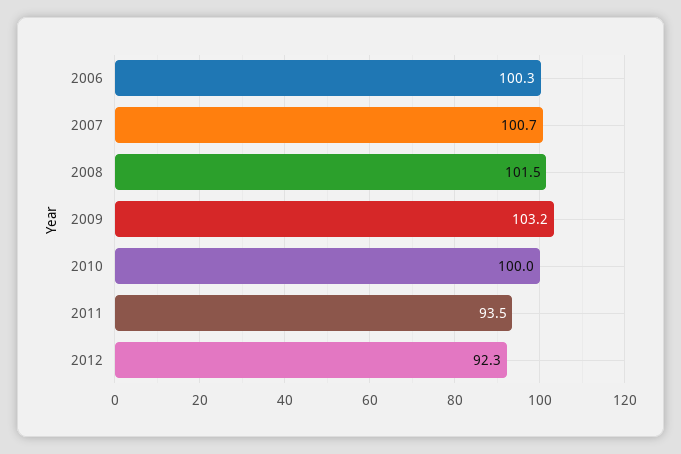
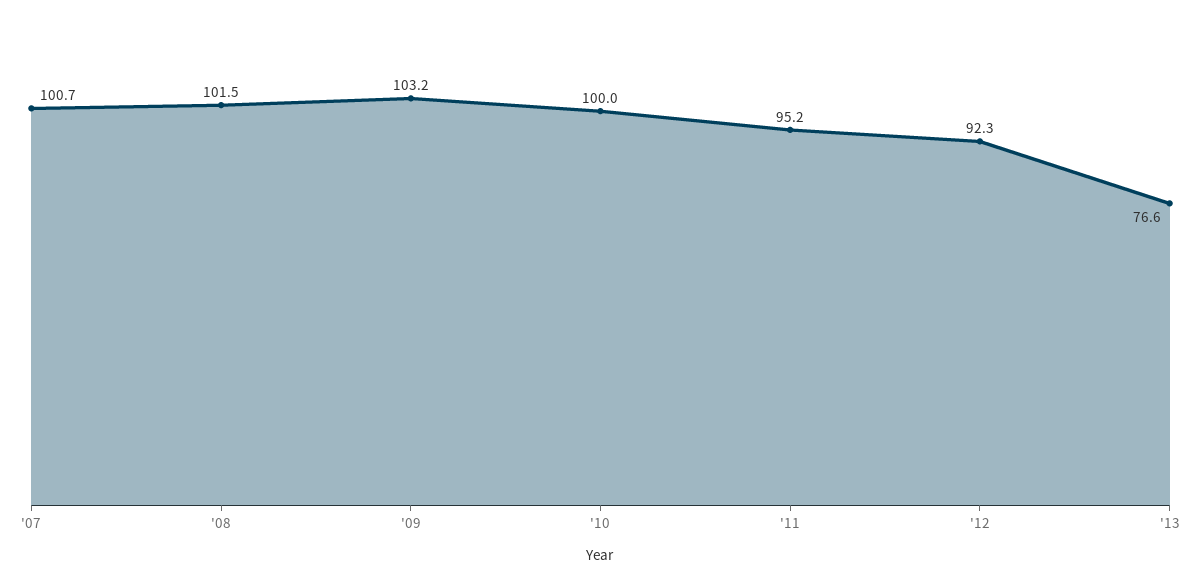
2006: 100.3 -> none
2011: 93.5 -> 95.2
'13: none -> 76.6

